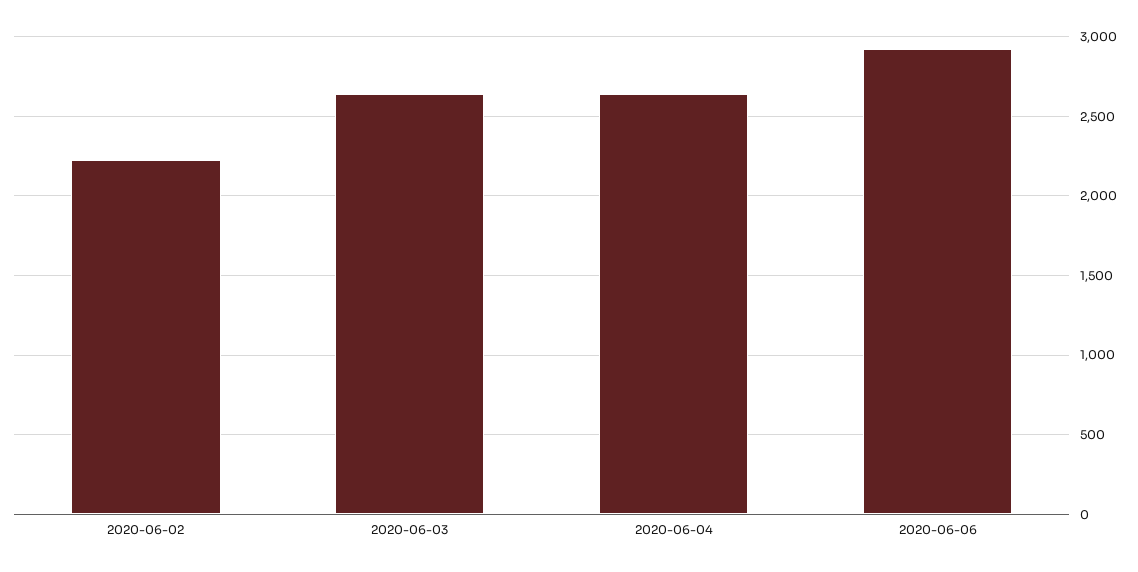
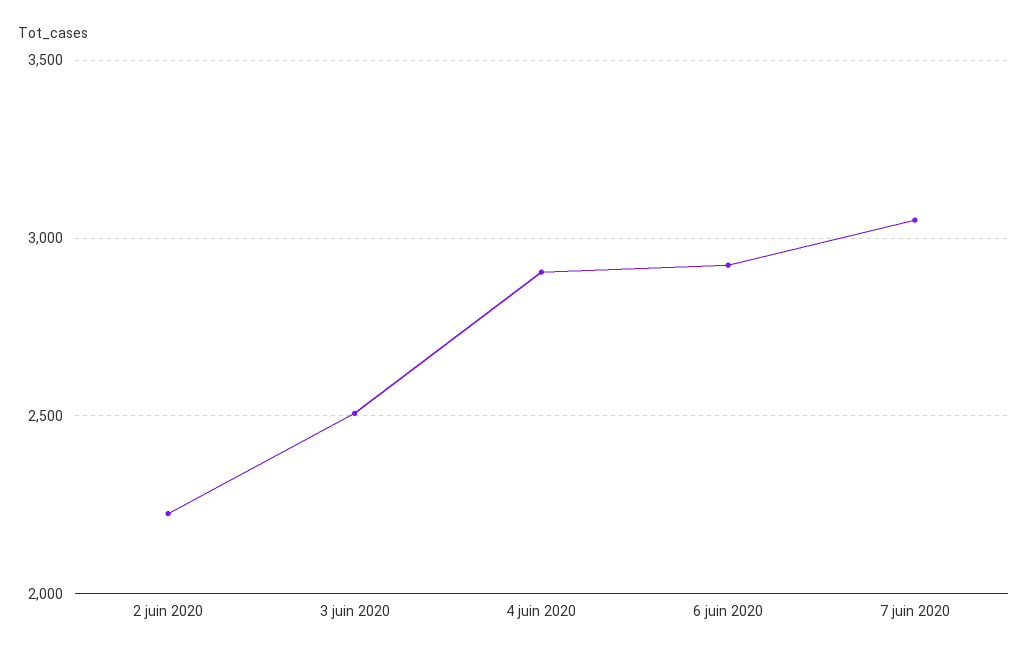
2020-06-03: 2650 -> 2500
2020-06-04: 2650 -> 2900
7 juin 2020: none -> 3050

